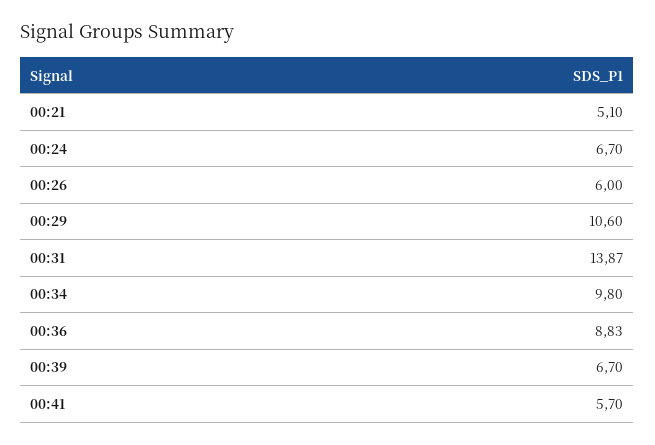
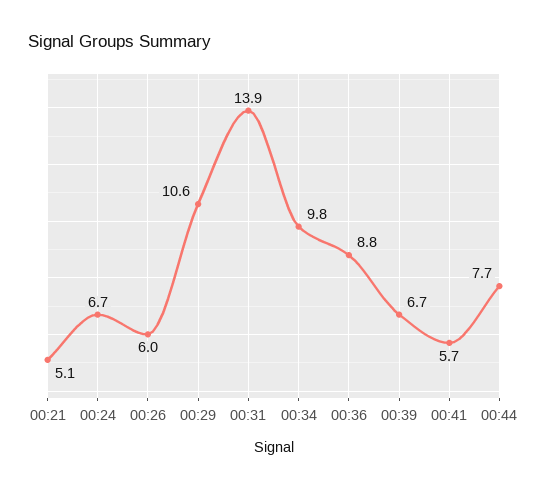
00:44: none -> 7.7

